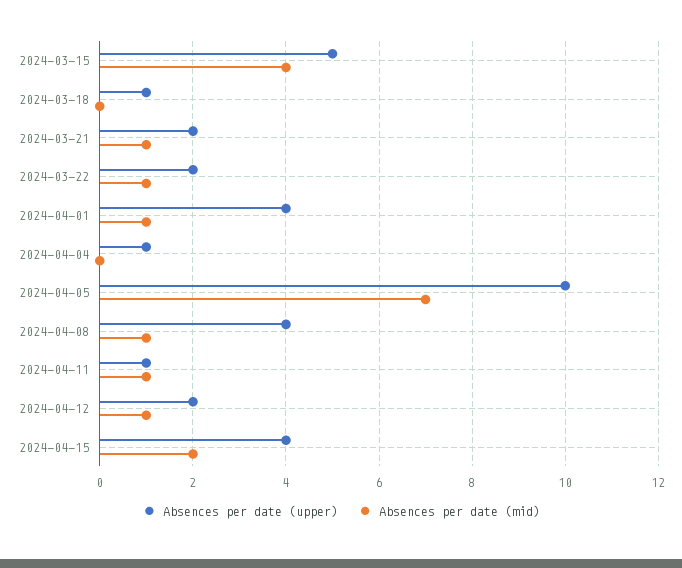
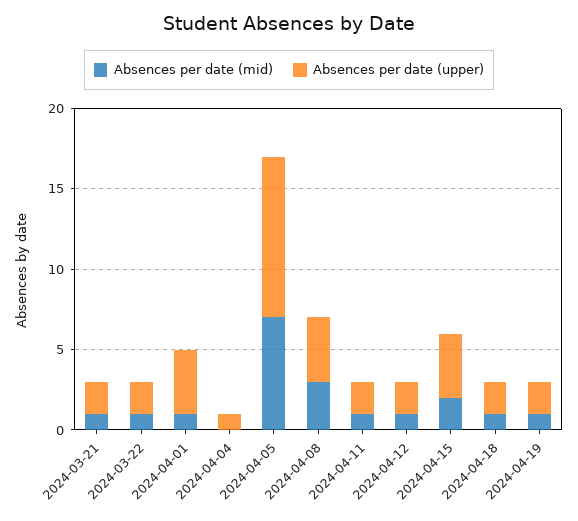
Absences per date (upper), 2024-03-15: 5 -> none
Absences per date (mid), 2024-03-15: 4 -> none
Absences per date (upper), 2024-03-18: 1 -> none
Absences per date (mid), 2024-03-18: 0 -> none
Absences per date (mid), 2024-04-08: 1 -> 3
Absences per date (upper), 2024-04-11: 1 -> 2
Absences per date (mid), 2024-04-18: none -> 1
Absences per date (upper), 2024-04-18: none -> 2
Absences per date (mid), 2024-04-19: none -> 1
Absences per date (upper), 2024-04-19: none -> 2

